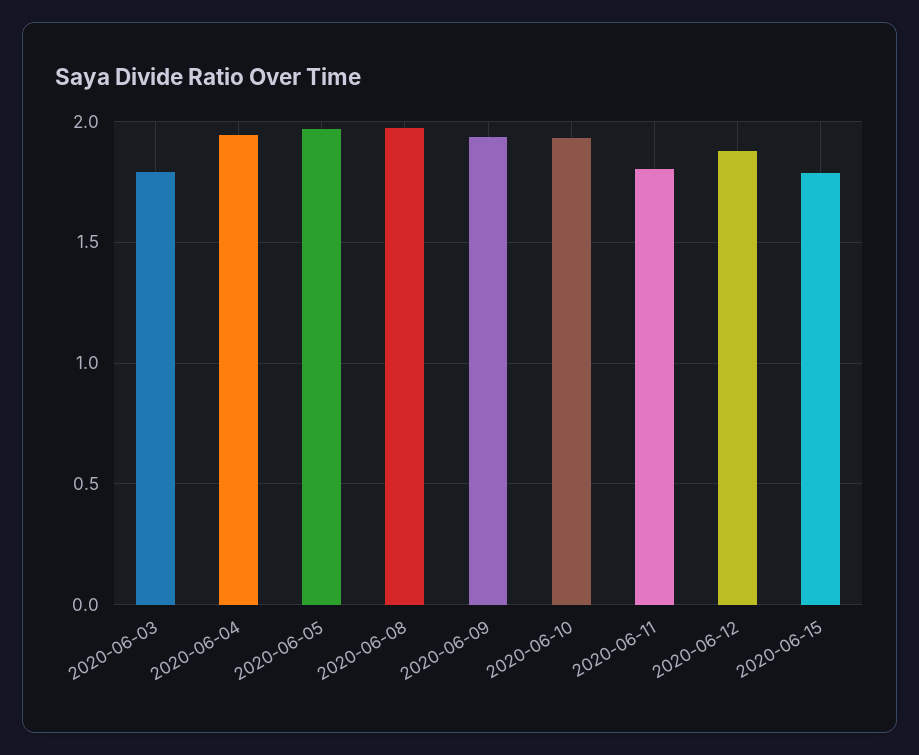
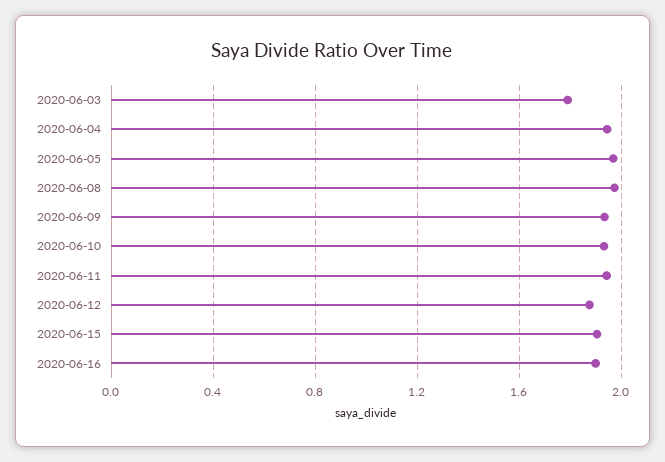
2020-06-11: 1.8 -> 1.95
2020-06-15: 1.8 -> 1.9
2020-06-16: none -> 1.9

